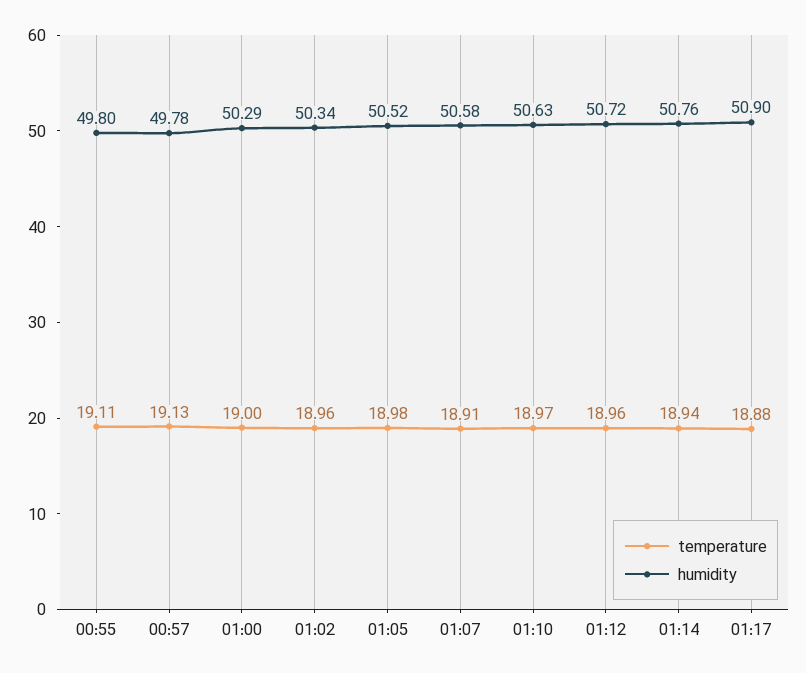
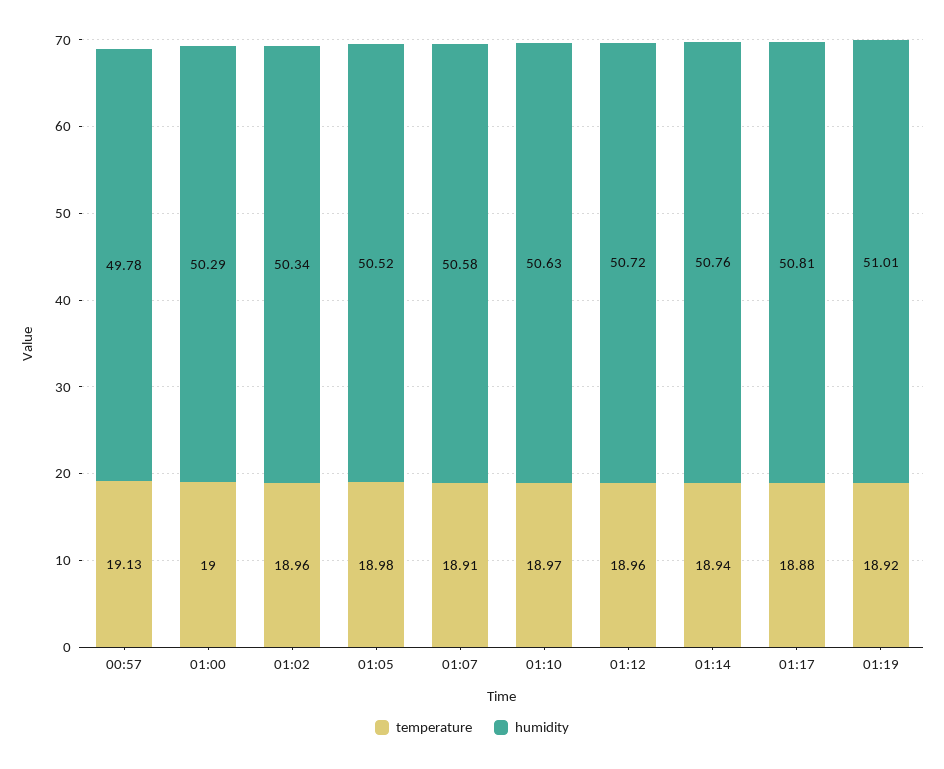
temperature, 00:55: 19.11 -> none
humidity, 00:55: 49.8 -> none
humidity, 01:17: 50.9 -> 50.81
temperature, 01:19: none -> 18.92
humidity, 01:19: none -> 51.01

